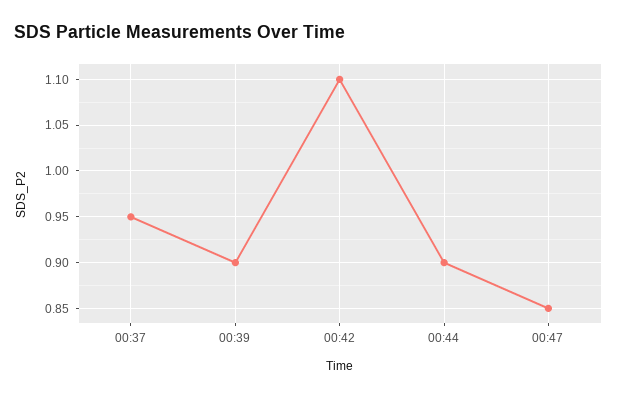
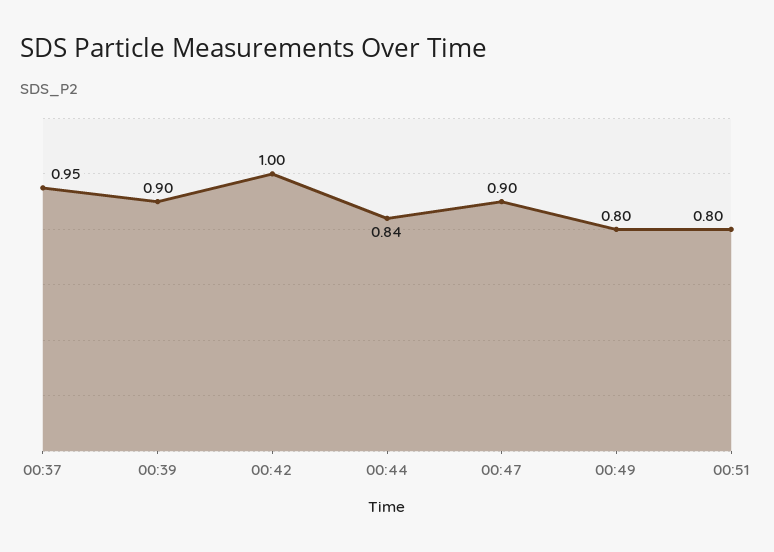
00:42: 1.1 -> 1
00:44: 0.9 -> 0.84
00:47: 0.85 -> 0.9
00:49: none -> 0.8
00:51: none -> 0.8

